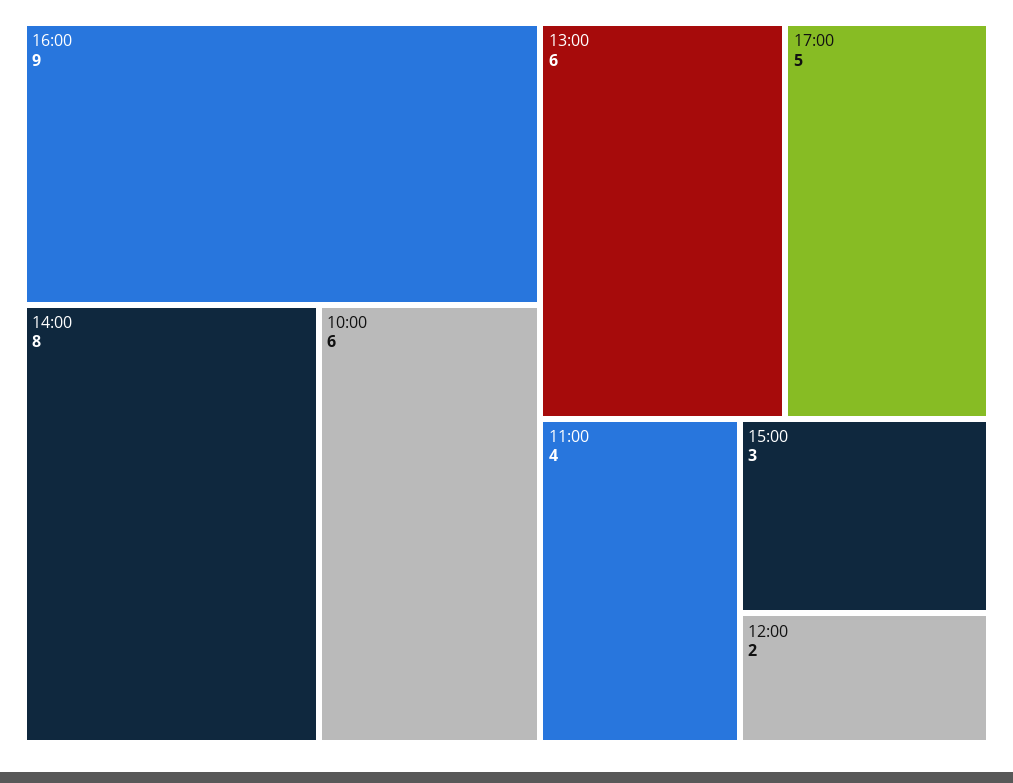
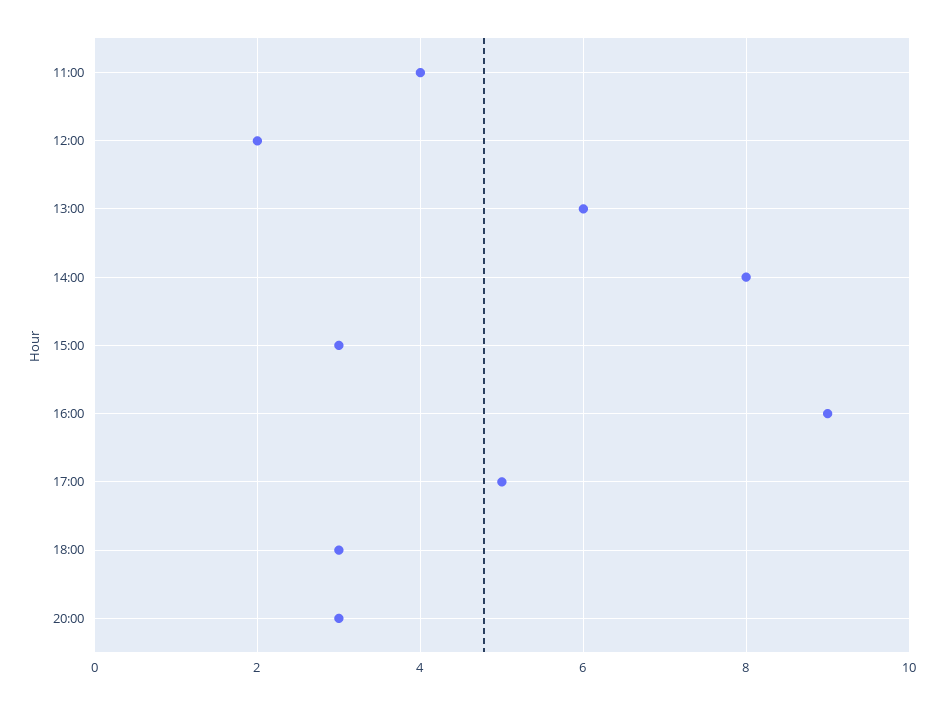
10:00: 6 -> none
18:00: none -> 3
20:00: none -> 3

